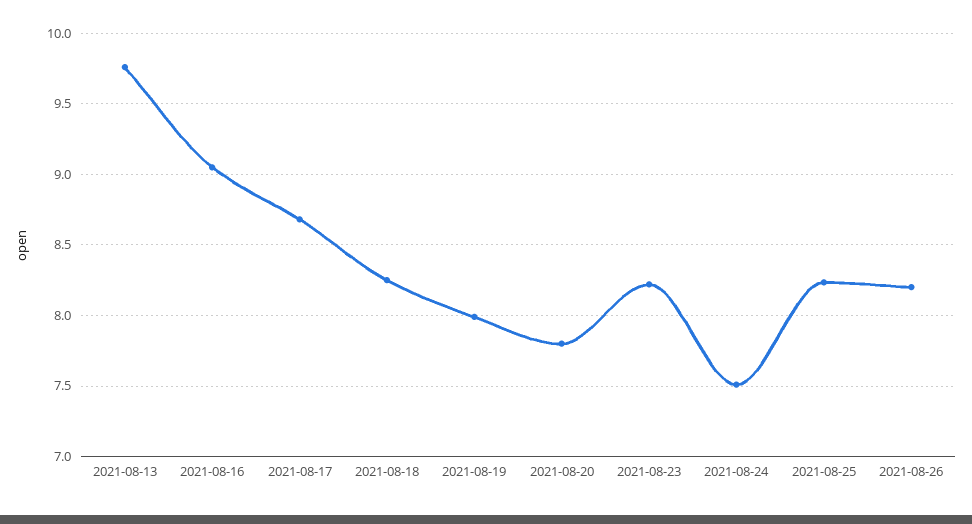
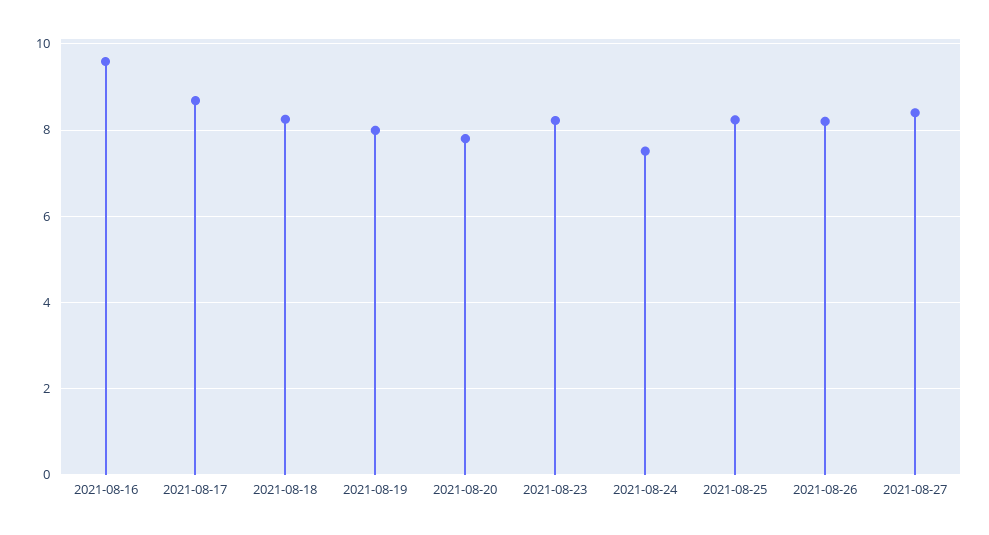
2021-08-13: 9.75 -> none
2021-08-16: 9.05 -> 9.6
2021-08-27: none -> 8.4

